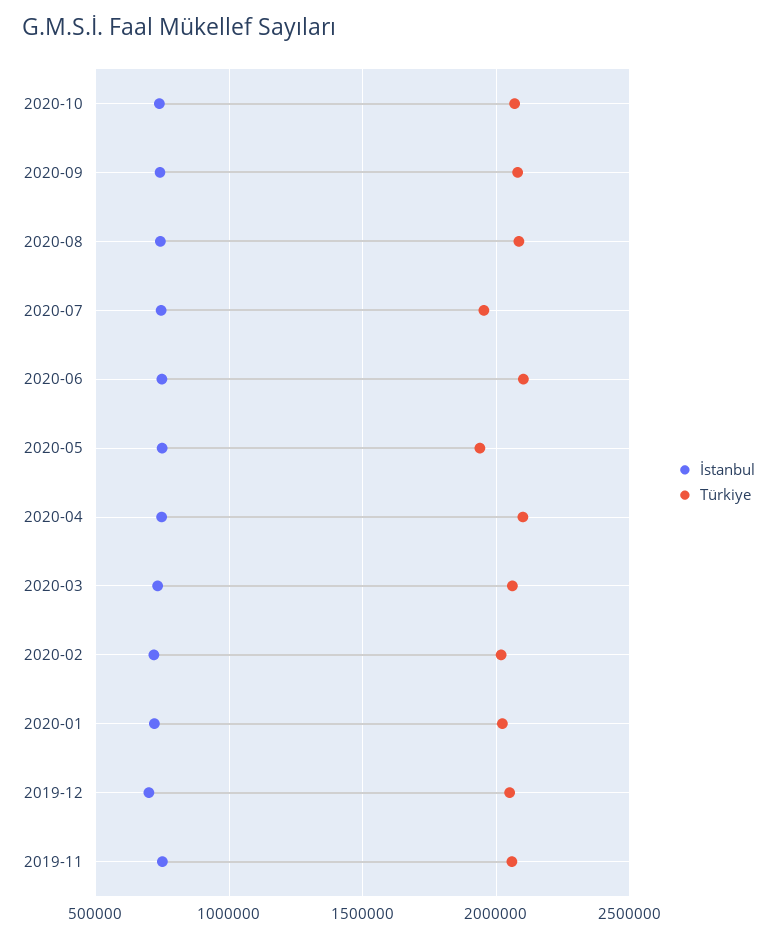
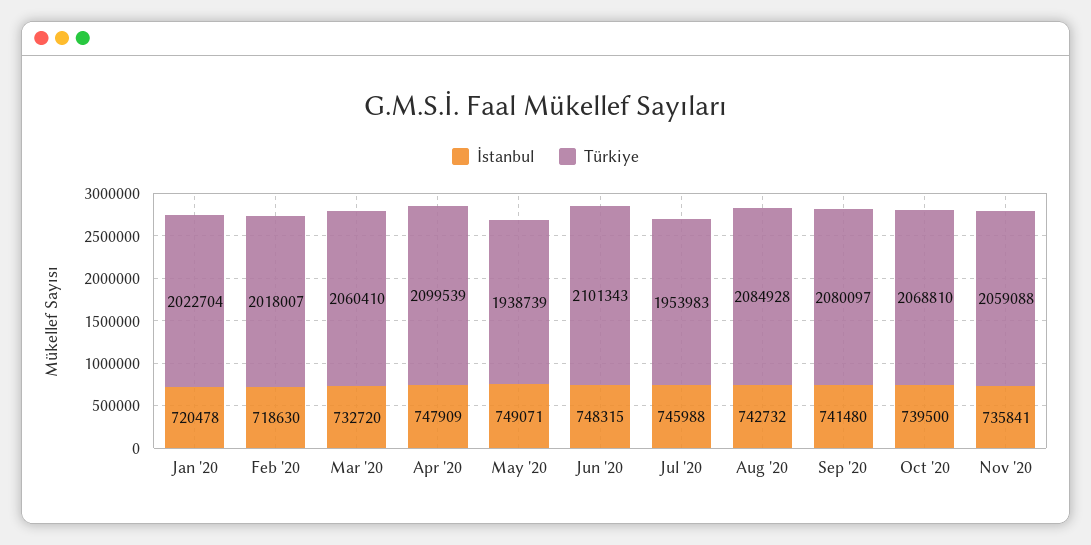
İstanbul, 2019-12: 700000 -> none
Türkiye, 2019-12: 2050000 -> none
İstanbul, 2019-11: 750000 -> none
Türkiye, 2019-11: 2050000 -> none
İstanbul, Nov '20: none -> 735841
Türkiye, Nov '20: none -> 2059088

